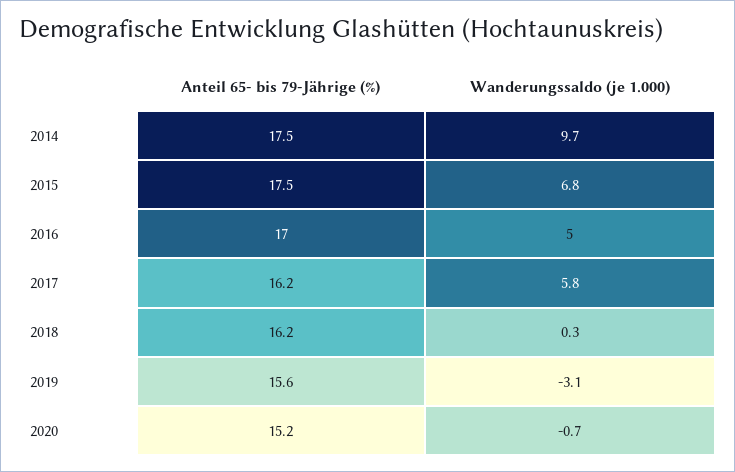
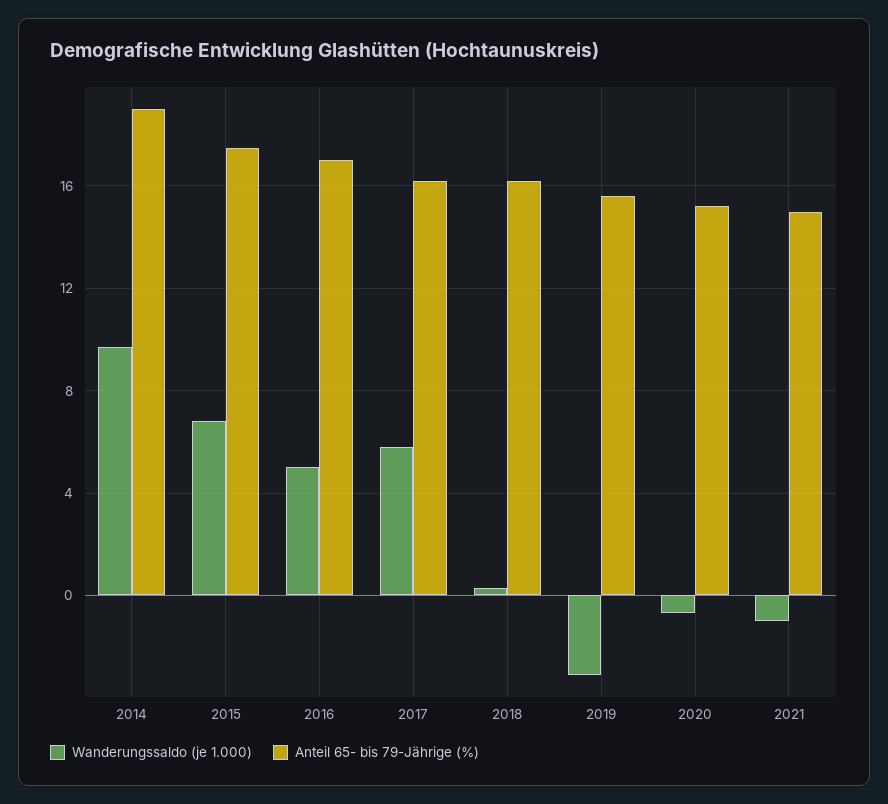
Anteil 65- bis 79-Jährige (%), 2014: 17.5 -> 19
Wanderungssaldo (je 1.000), 2021: none -> -1
Anteil 65- bis 79-Jährige (%), 2021: none -> 15

